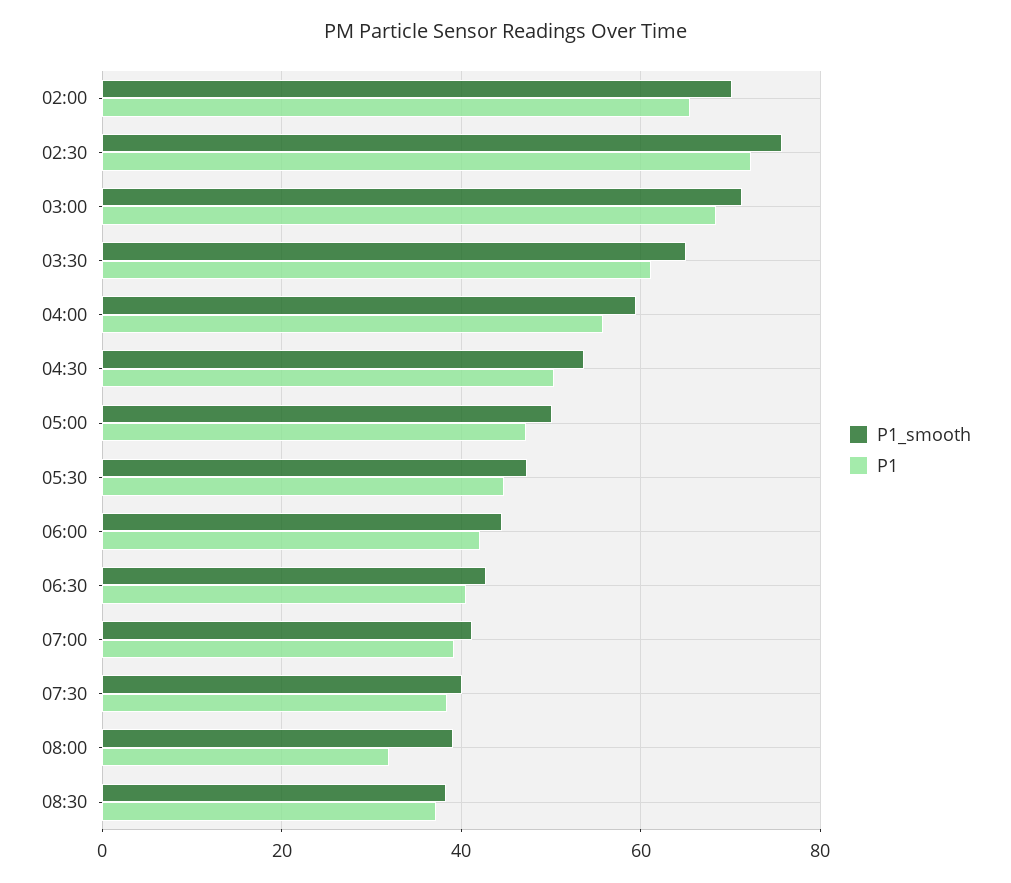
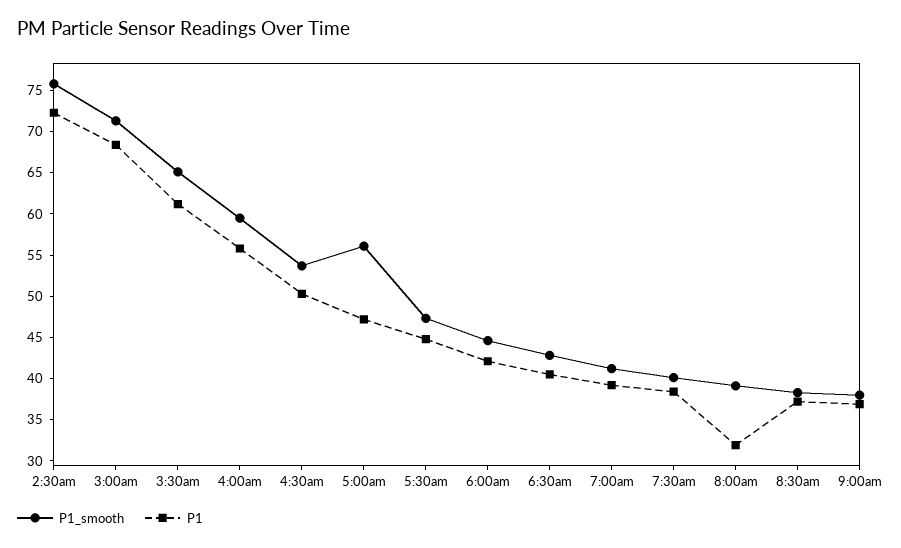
P1_smooth, 02:00: 70 -> none
P1, 02:00: 66 -> none
P1_smooth, 05:00: 50 -> 56
P1_smooth, 9:00am: none -> 38
P1, 9:00am: none -> 37

